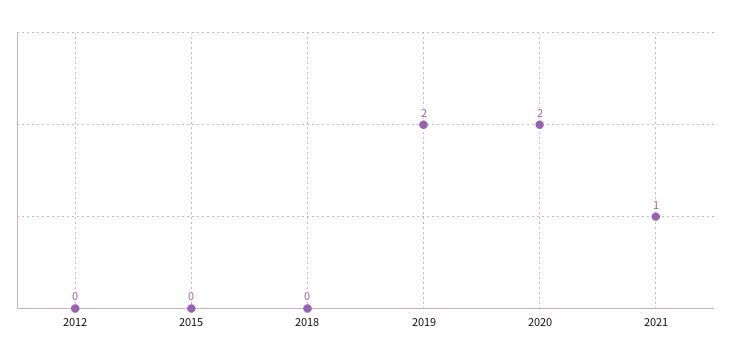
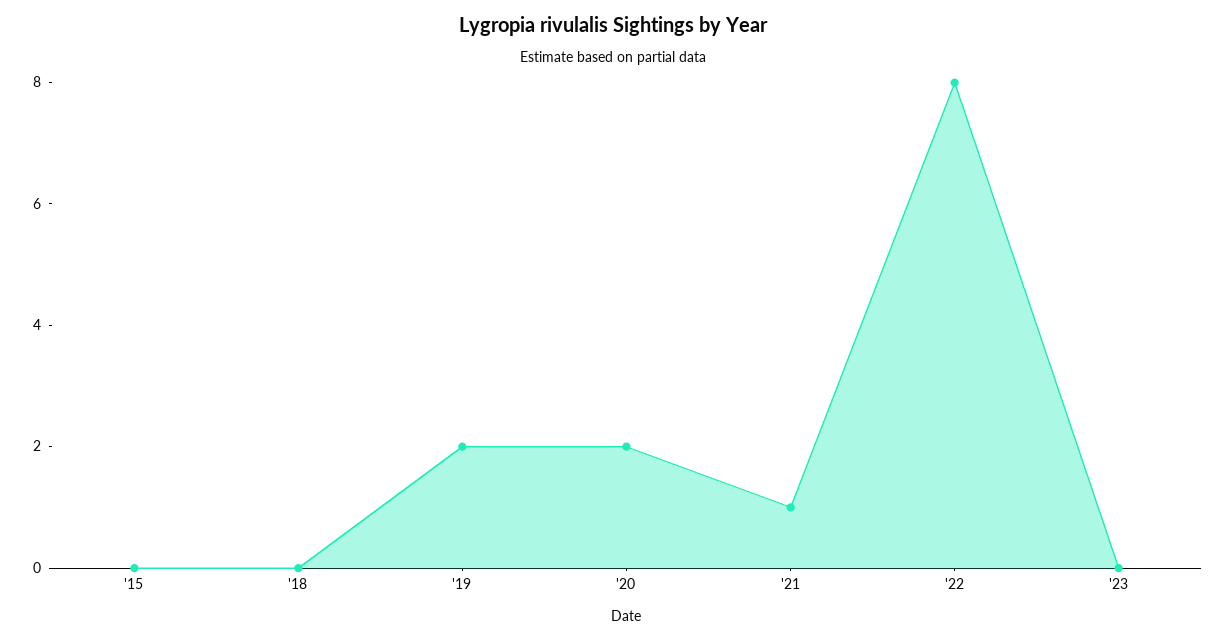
2012: 0 -> none
'22: none -> 8
'23: none -> 0

